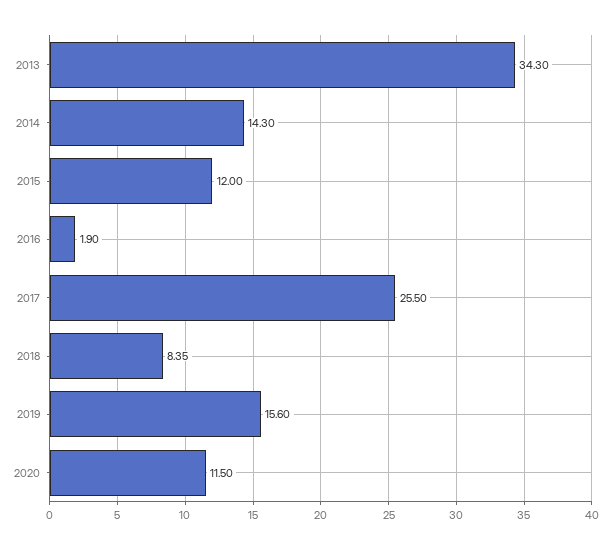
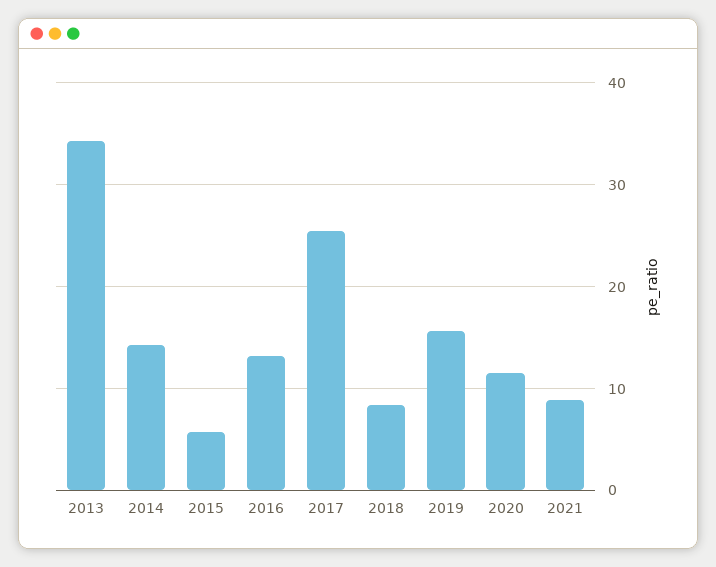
2015: 12 -> 6
2016: 1.9 -> 13
2021: none -> 9

